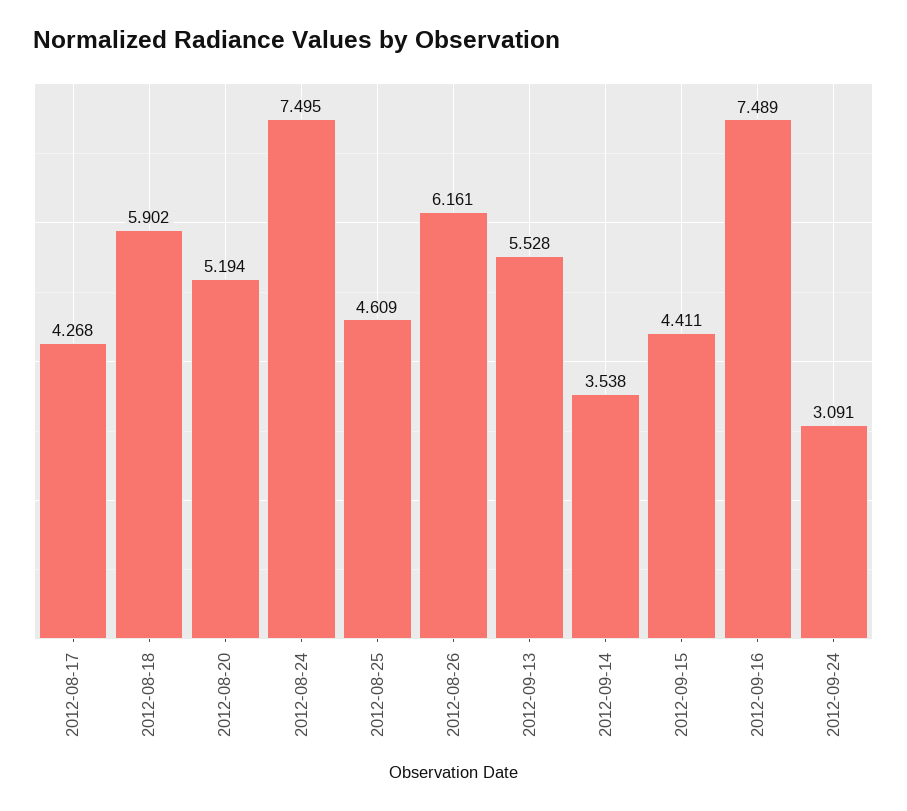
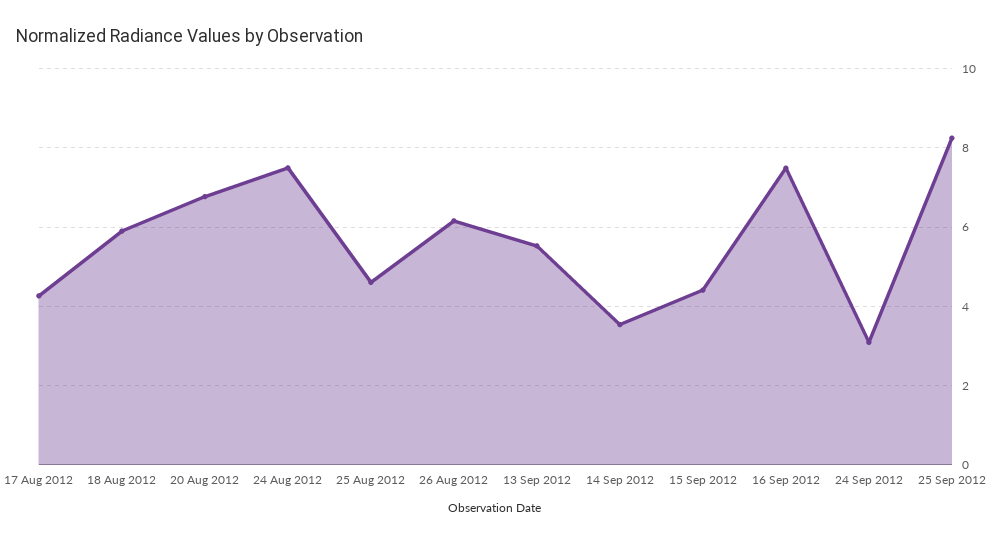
2012-08-20: 5.194 -> 6.8
25 Sep 2012: none -> 8.2

